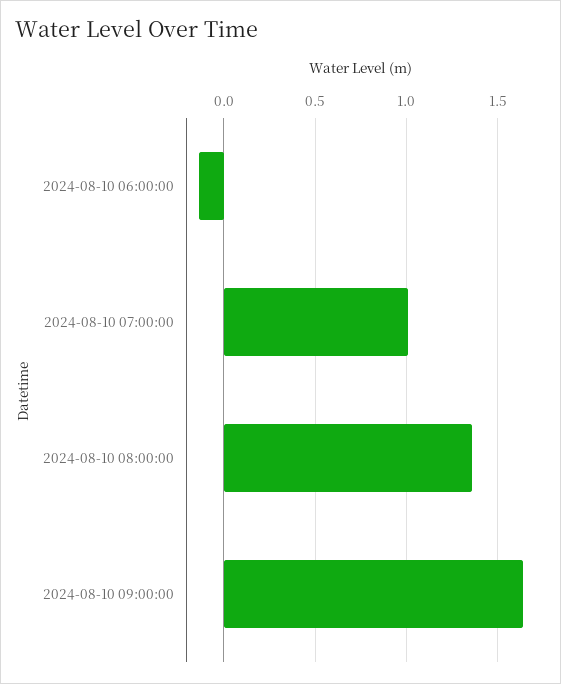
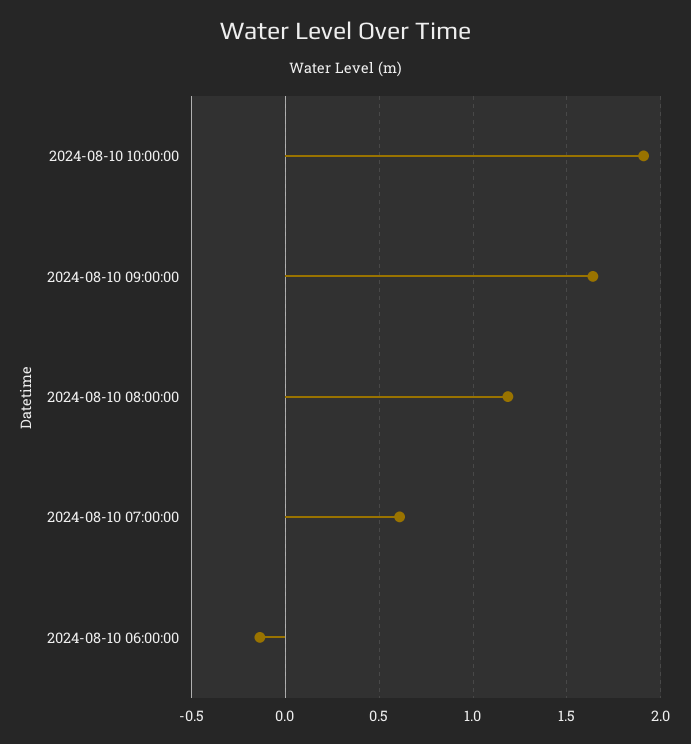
2024-08-10 07:00:00: 1 -> 0.6
2024-08-10 08:00:00: 1.35 -> 1.2
2024-08-10 10:00:00: none -> 1.9

